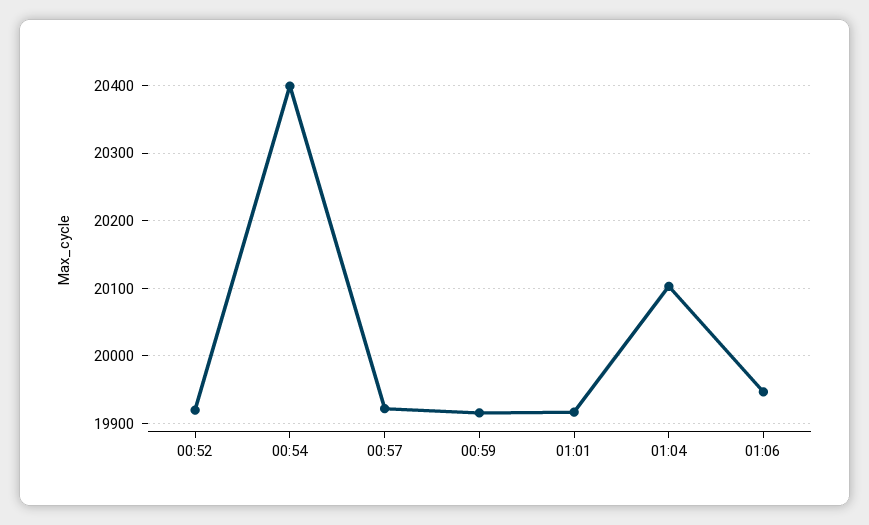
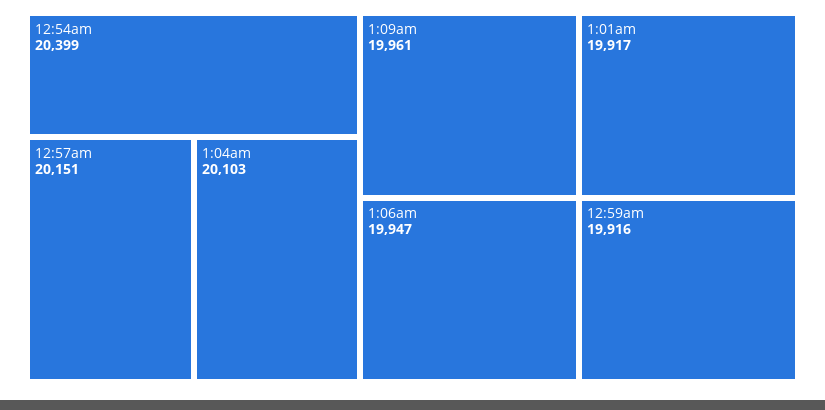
00:52: 19920 -> none
00:57: 19920 -> 20151
1:09am: none -> 19961

